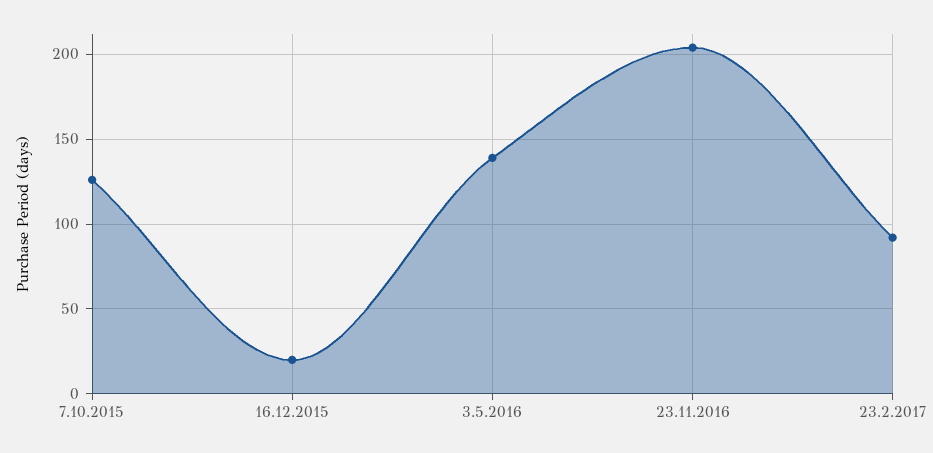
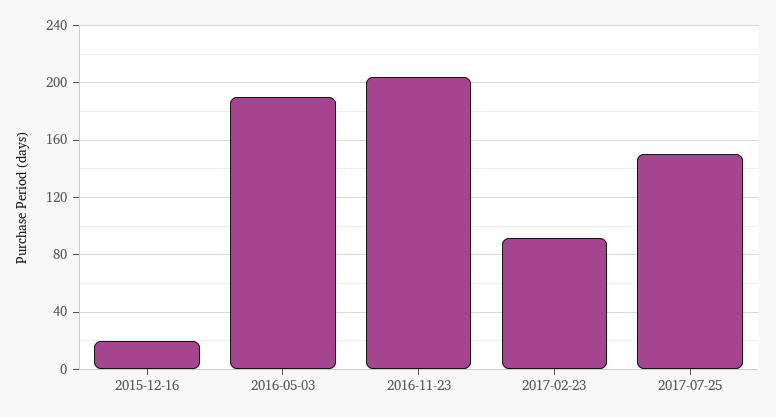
7.10.2015: 125 -> none
3.5.2016: 140 -> 190
2017-07-25: none -> 150

